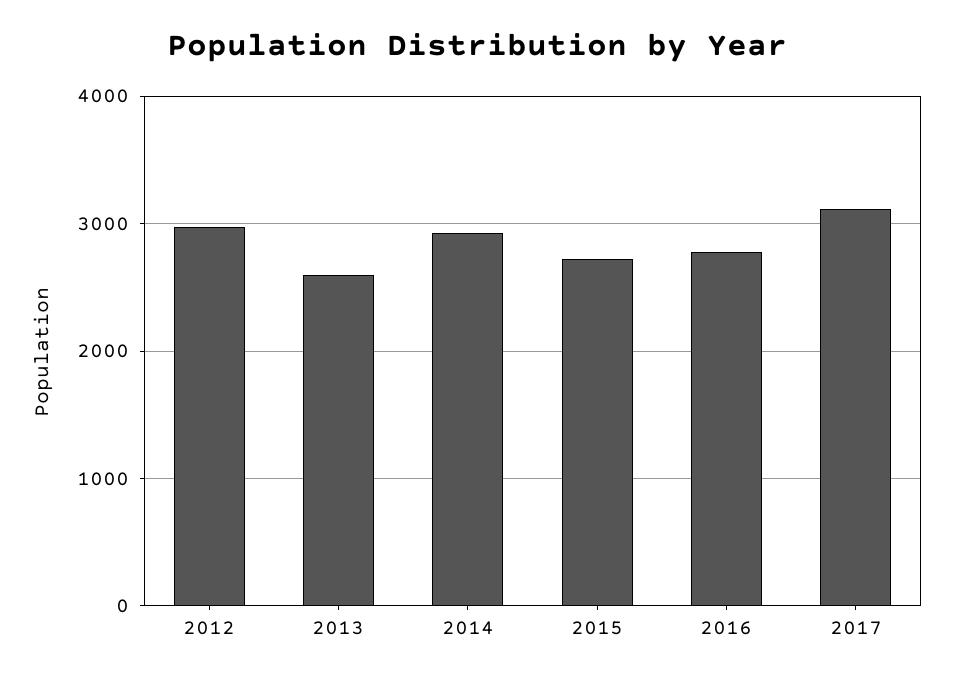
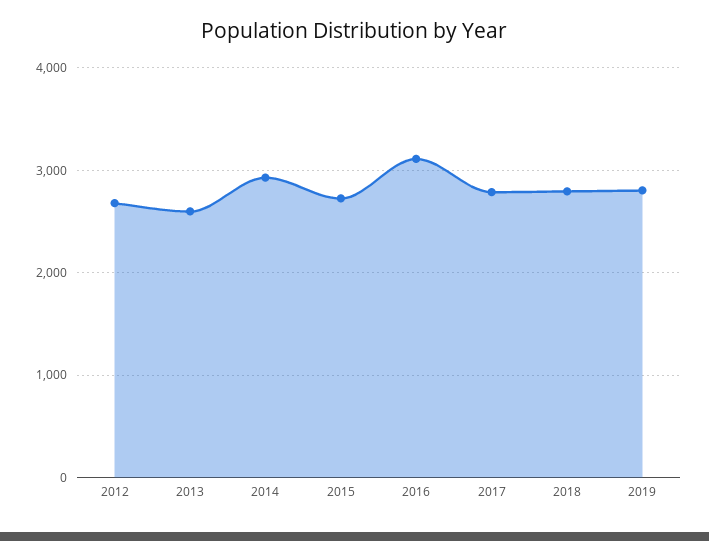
2012: 3000 -> 2700
2016: 2800 -> 3100
2017: 3100 -> 2800
2018: none -> 2800
2019: none -> 2800

